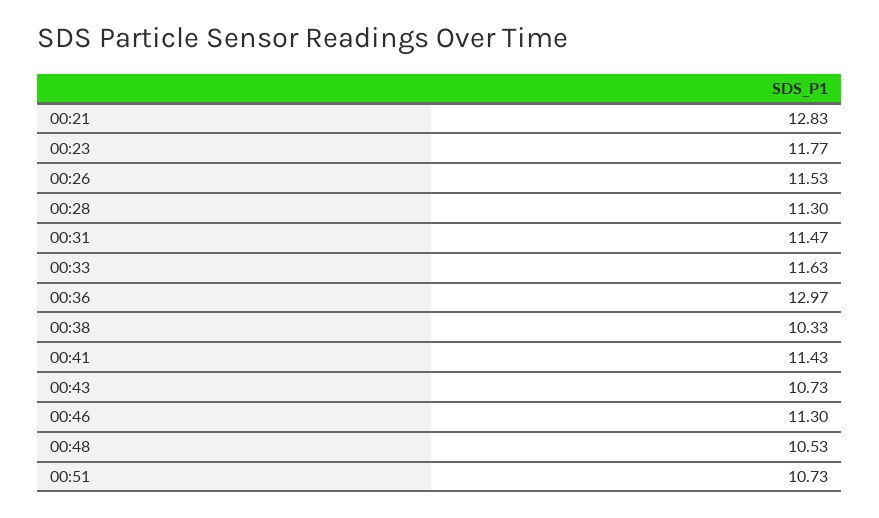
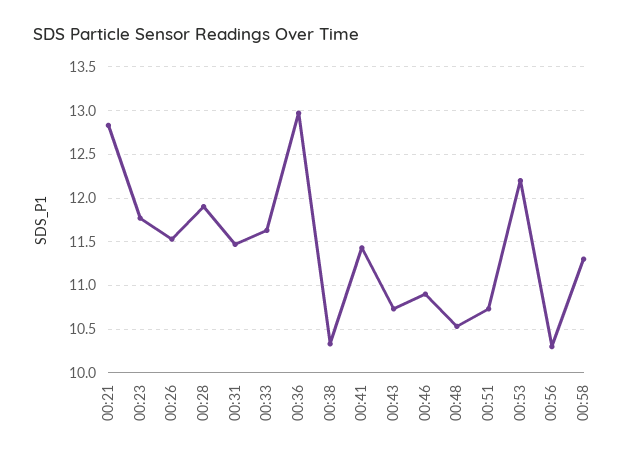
00:28: 11.3 -> 11.9
00:46: 11.3 -> 10.9
00:53: none -> 12.2
00:56: none -> 10.3
00:58: none -> 11.3

